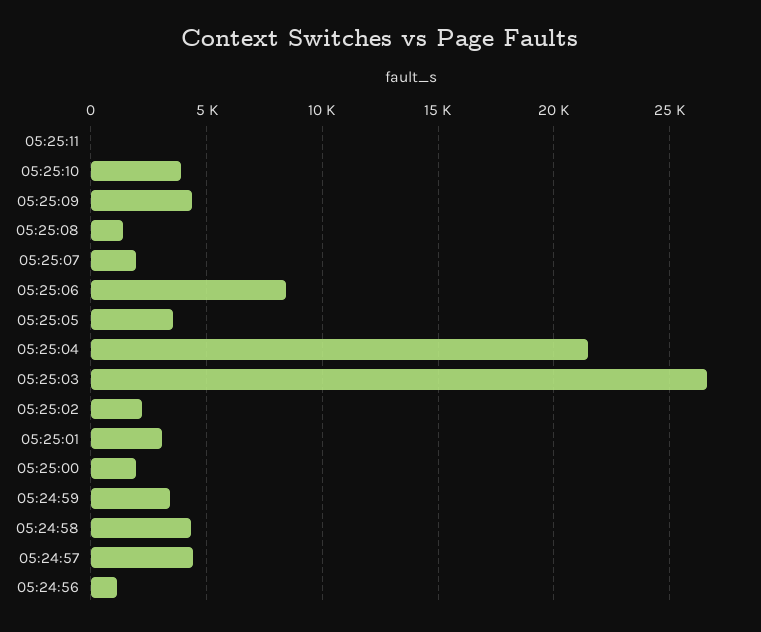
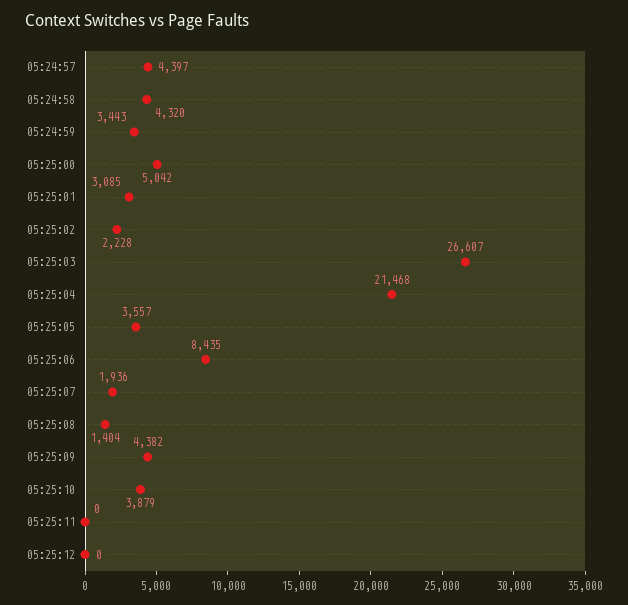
05:25:00: 2000 -> 5042
05:24:56: 1000 -> none
05:25:12: none -> 0

